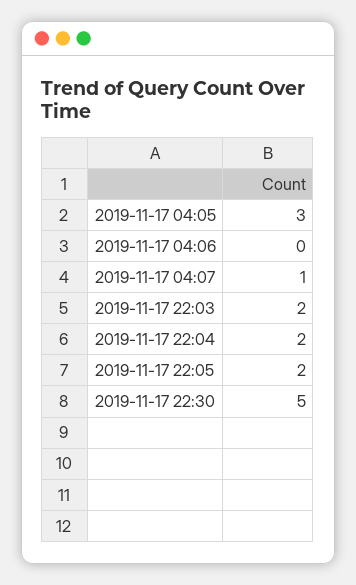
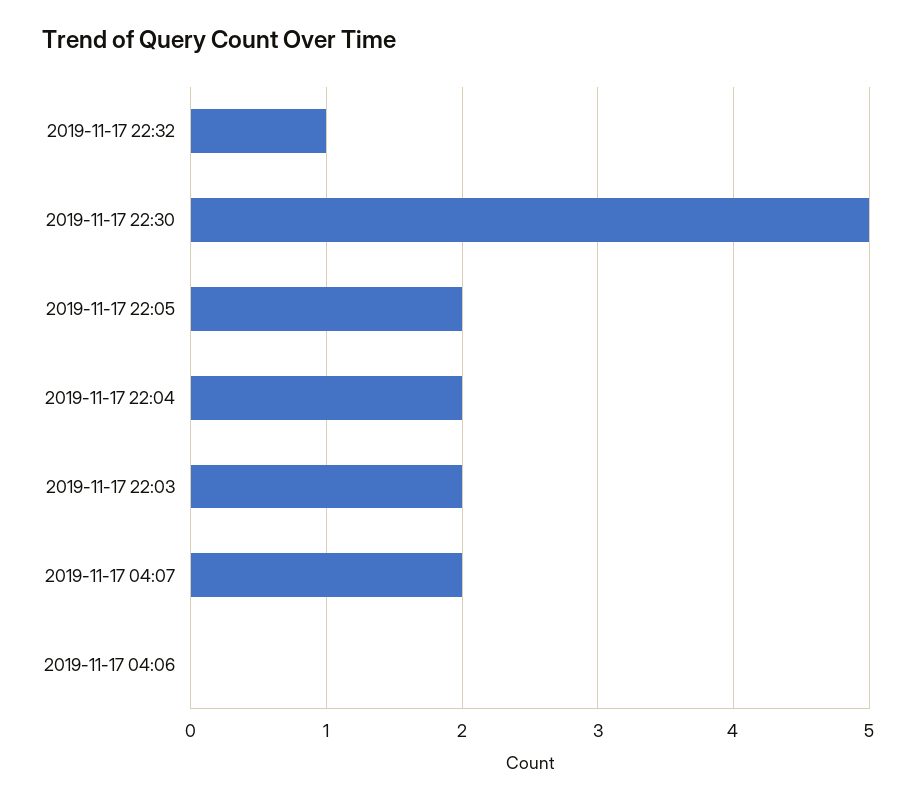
2019-11-17 04:05: 3 -> none
2019-11-17 04:07: 1 -> 2
2019-11-17 22:32: none -> 1

